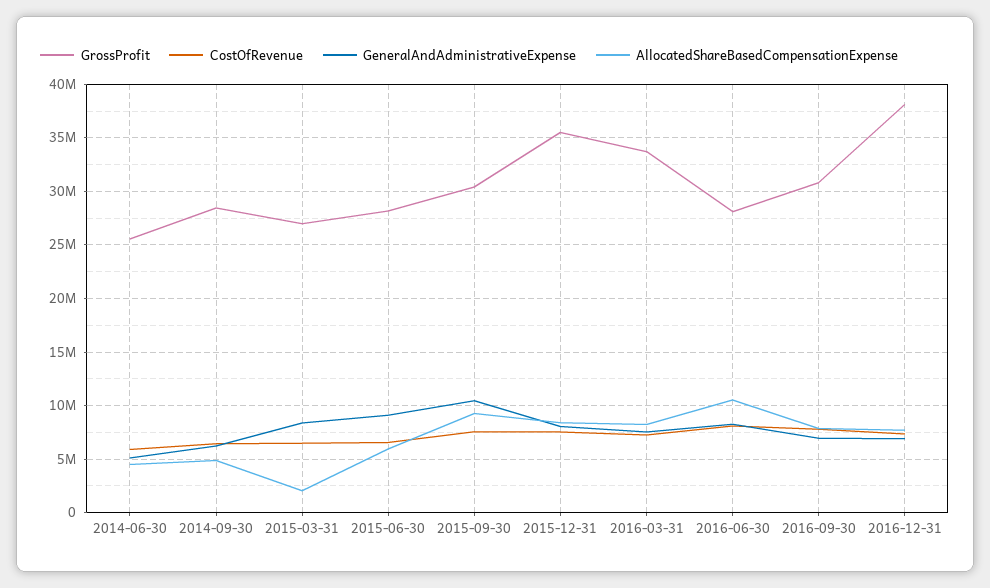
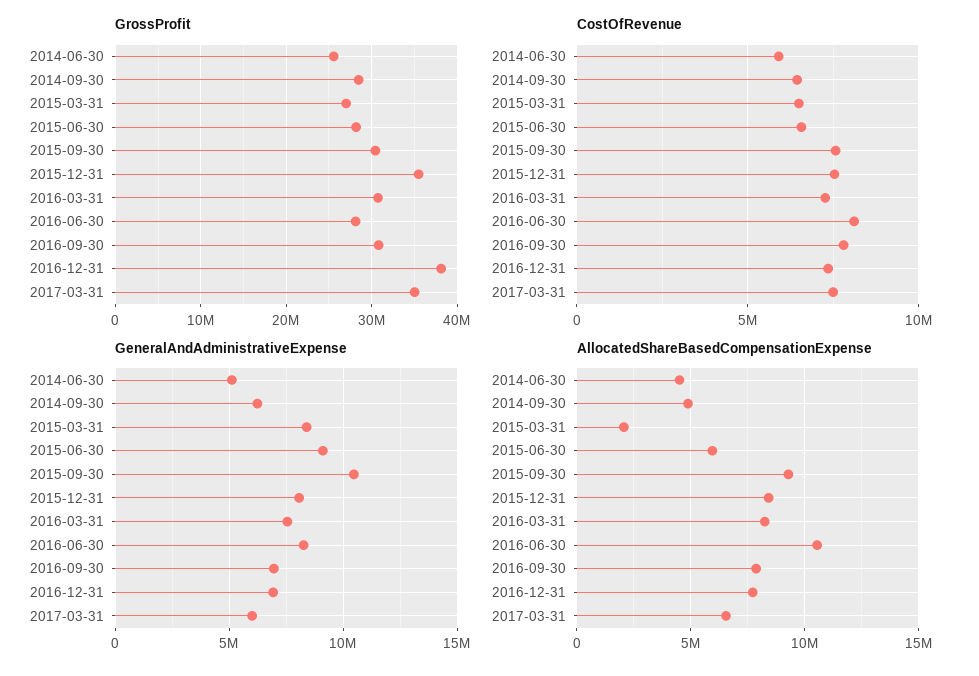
GrossProfit, 2016-03-31: 34000000 -> 31000000
GrossProfit, 2017-03-31: none -> 35000000
CostOfRevenue, 2017-03-31: none -> 7500000
GeneralAndAdministrativeExpense, 2017-03-31: none -> 6000000
AllocatedShareBasedCompensationExpense, 2017-03-31: none -> 6500000

